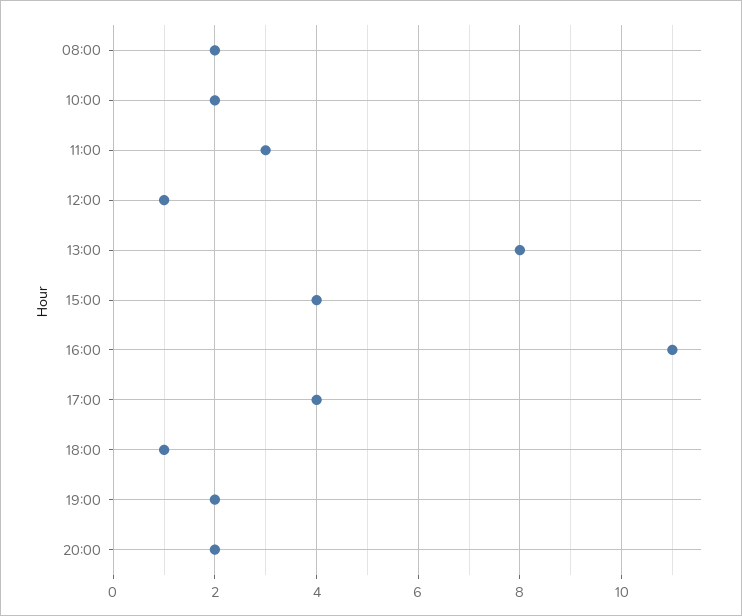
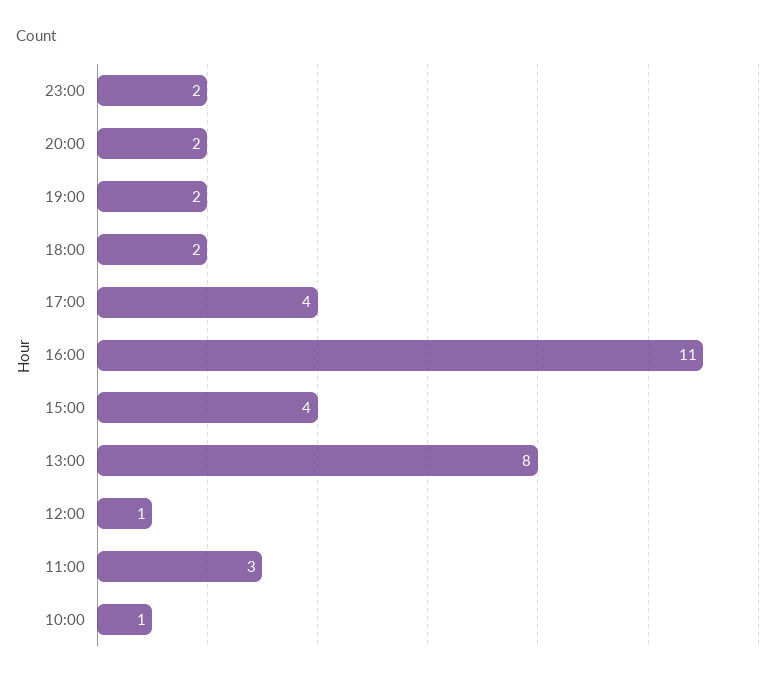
08:00: 2 -> none
10:00: 2 -> 1
18:00: 1 -> 2
23:00: none -> 2

